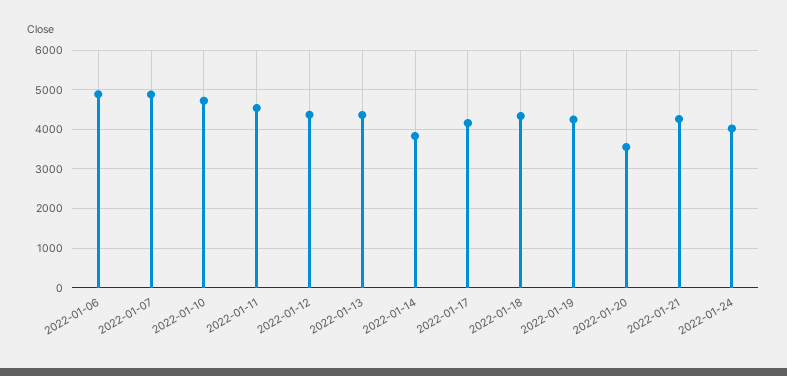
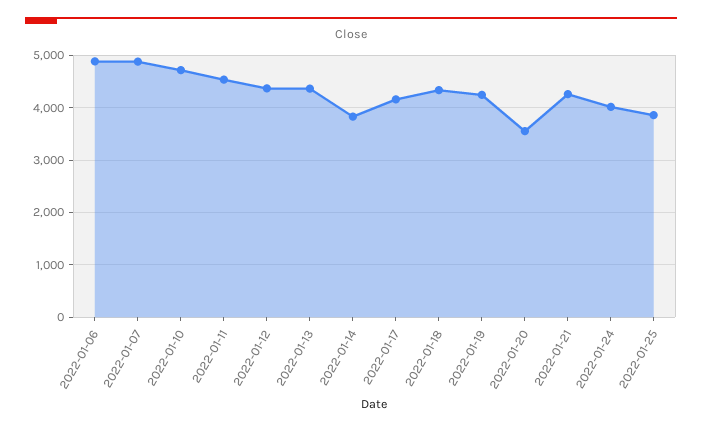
2022-01-25: none -> 3800

